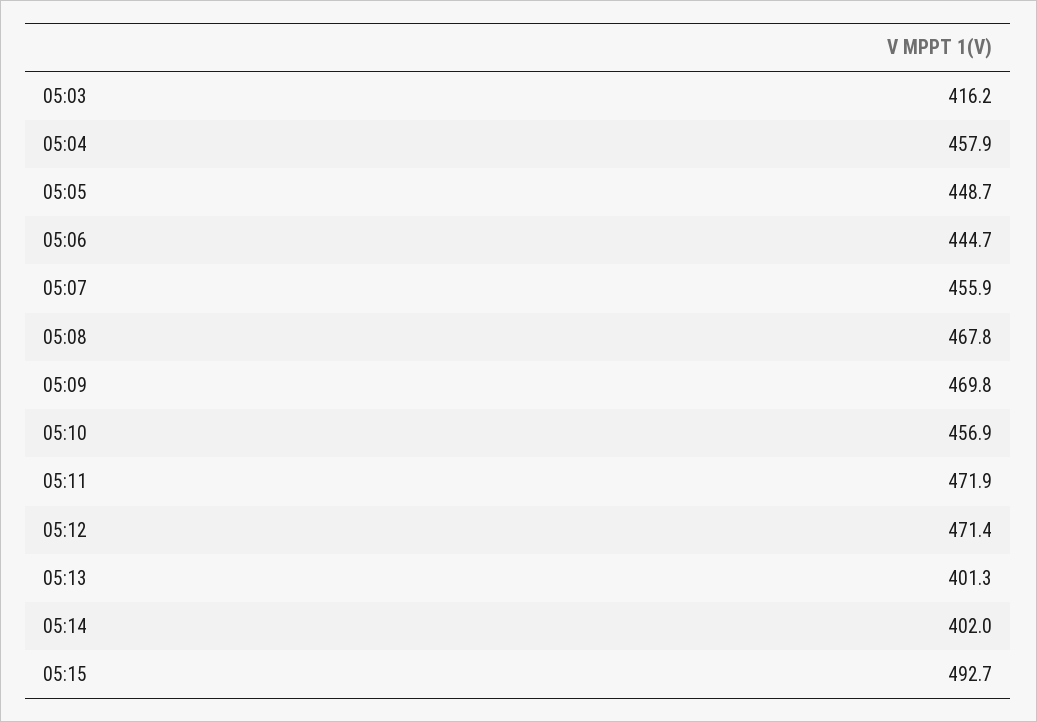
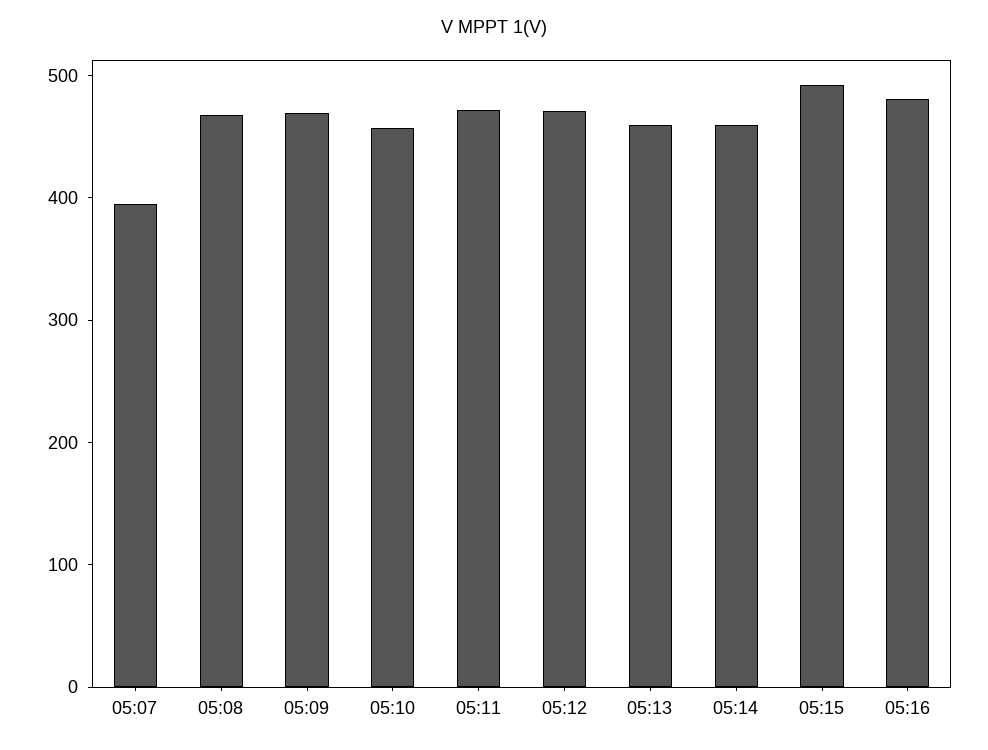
05:03: 416.2 -> none
05:04: 457.9 -> none
05:05: 448.7 -> none
05:06: 444.7 -> none
05:07: 455.9 -> 400
05:13: 401.3 -> 460
05:14: 402 -> 460
05:16: none -> 480

